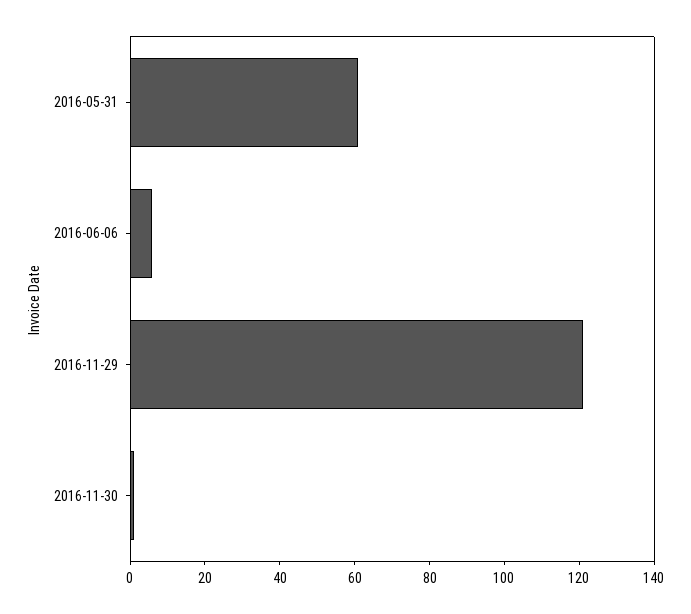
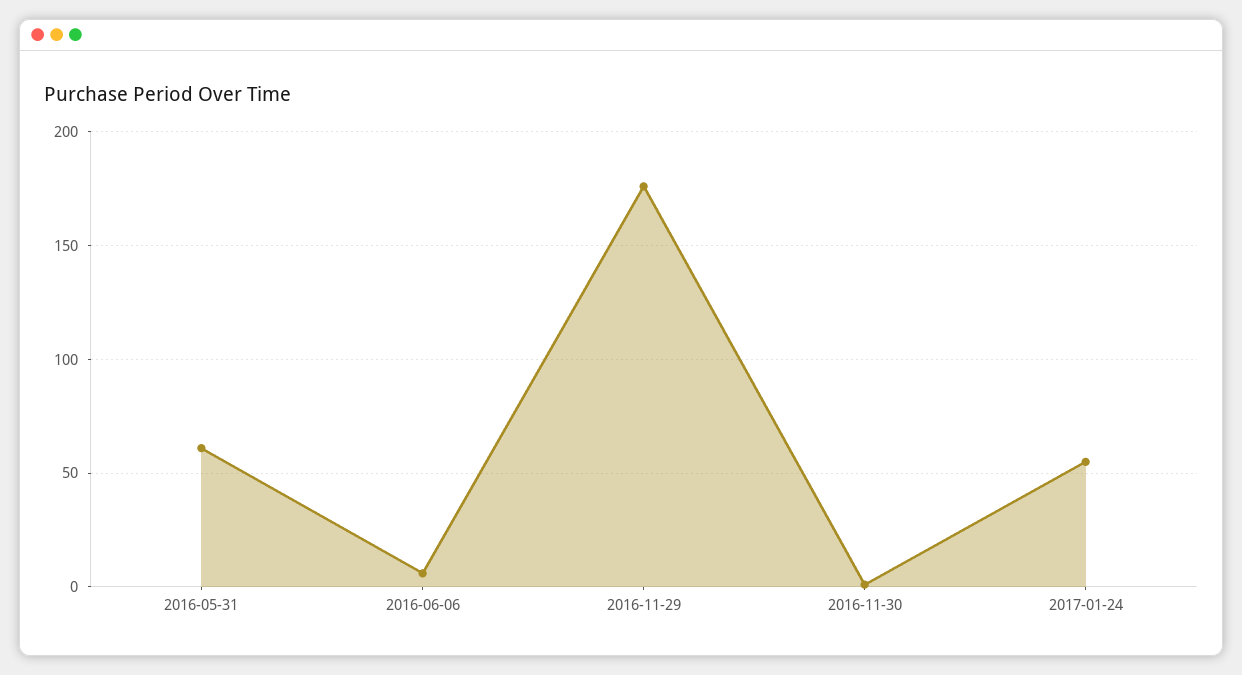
2016-11-29: 120 -> 175
2017-01-24: none -> 55

